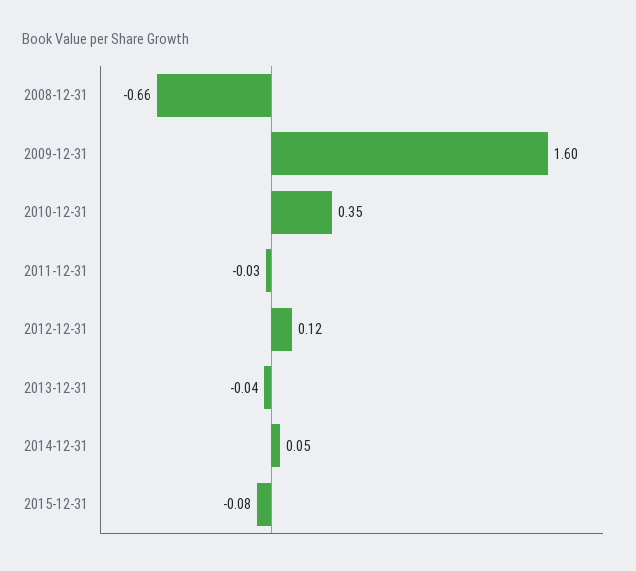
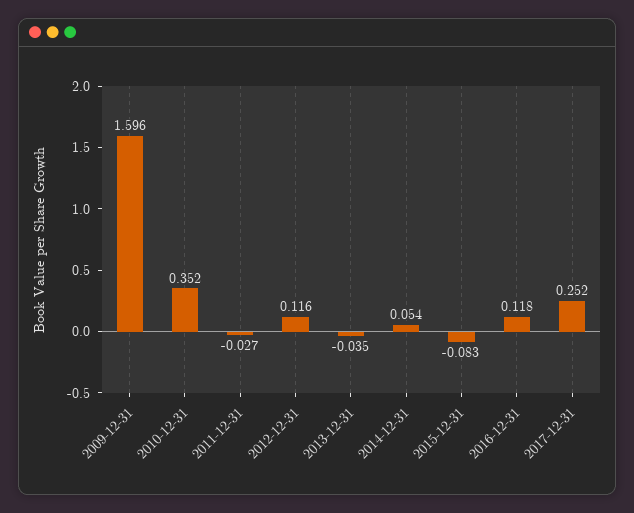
2008-12-31: -0.66 -> none
2016-12-31: none -> 0.118
2017-12-31: none -> 0.252

